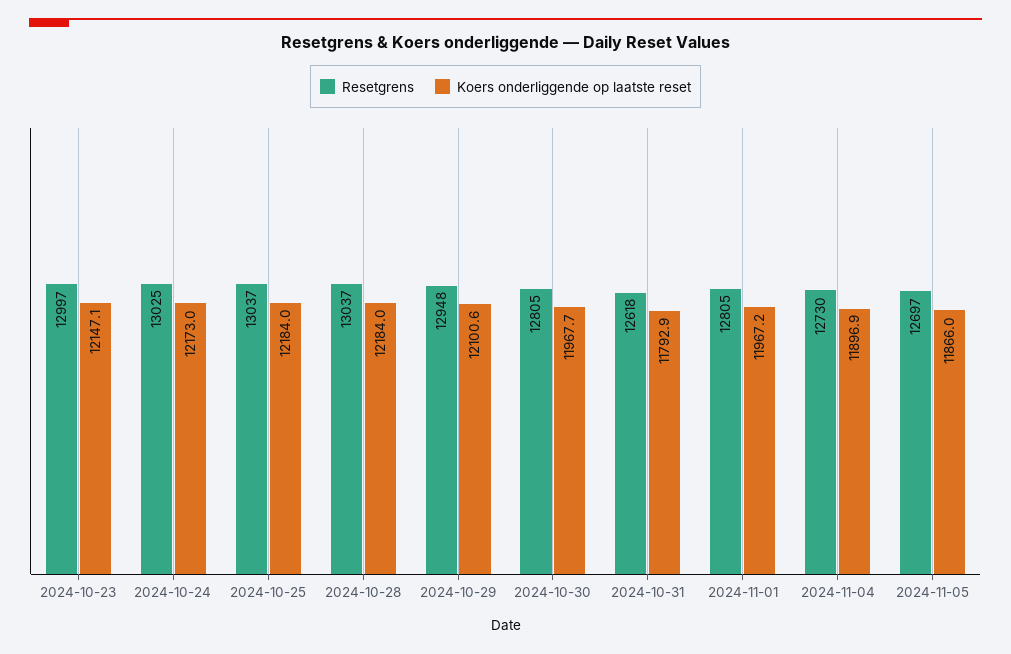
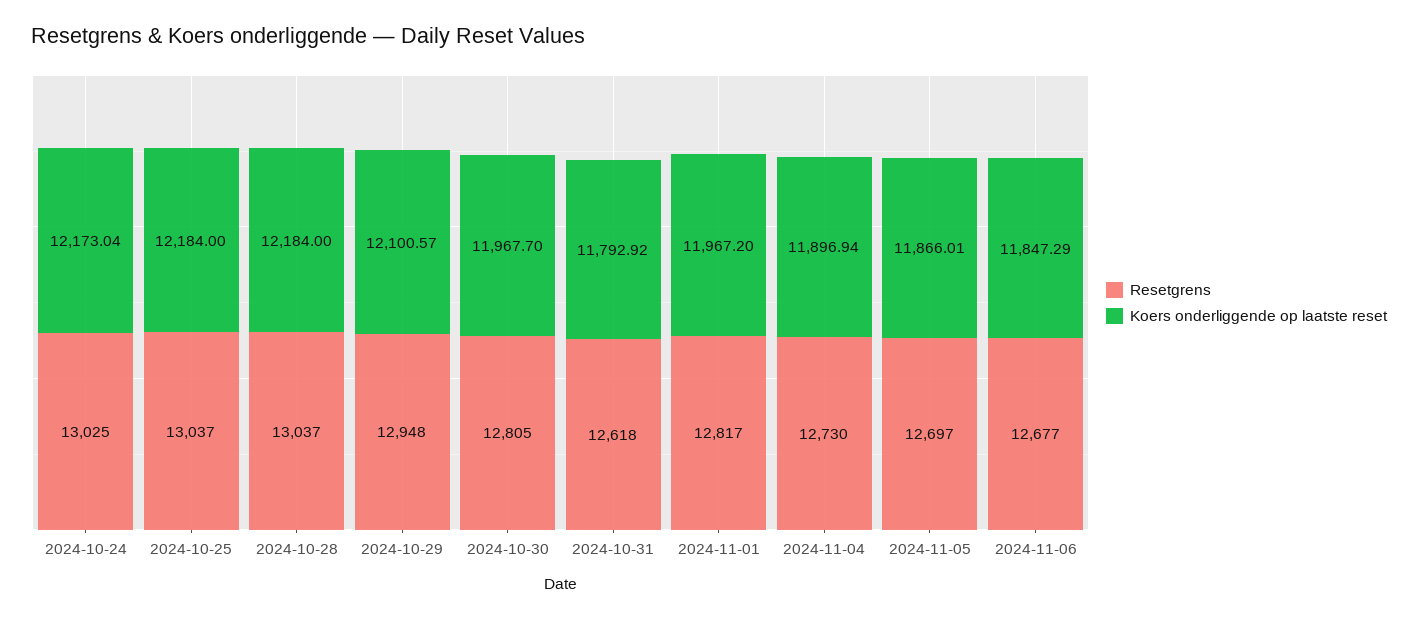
Resetgrens, 2024-10-23: 12997 -> none
Koers onderliggende op laatste reset, 2024-10-23: 12147.1 -> none
Resetgrens, 2024-11-01: 12805 -> 12817
Resetgrens, 2024-11-06: none -> 12677
Koers onderliggende op laatste reset, 2024-11-06: none -> 11847.29

